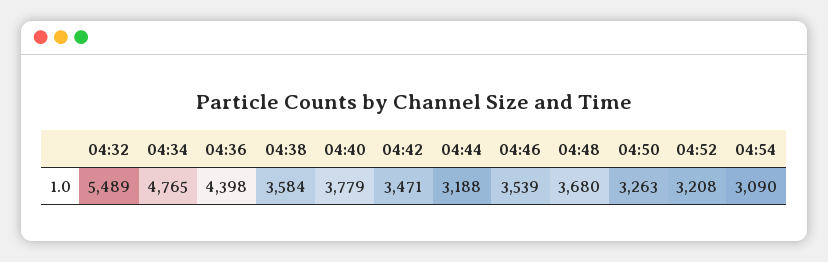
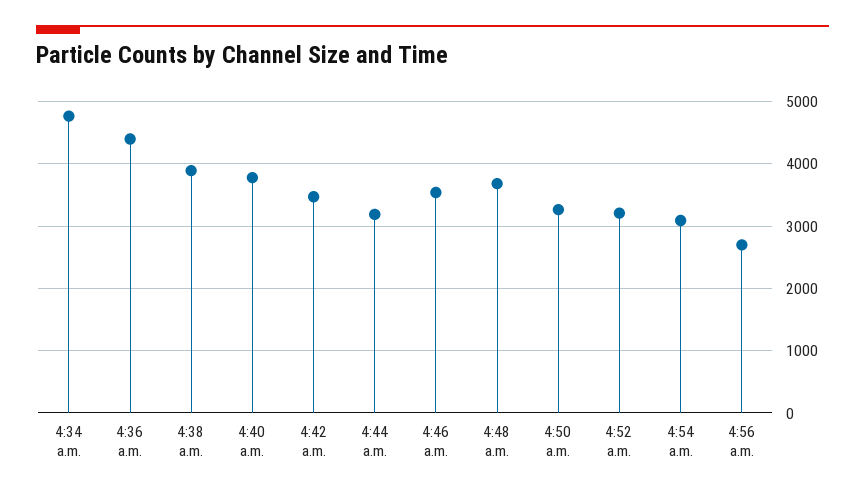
04:32: 5489 -> none
04:38: 3584 -> 3900
4:56 a.m.: none -> 2700

